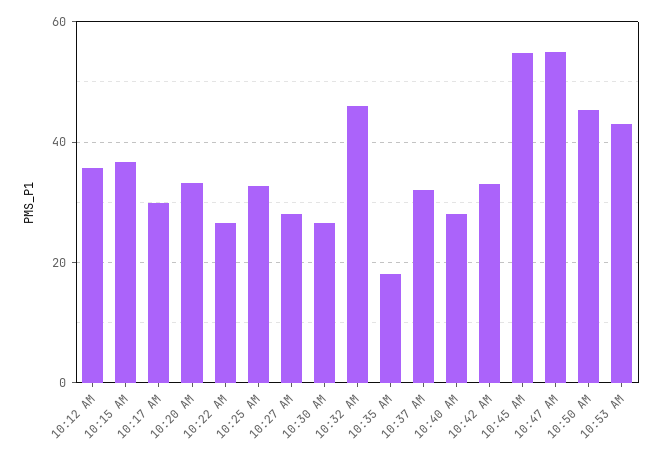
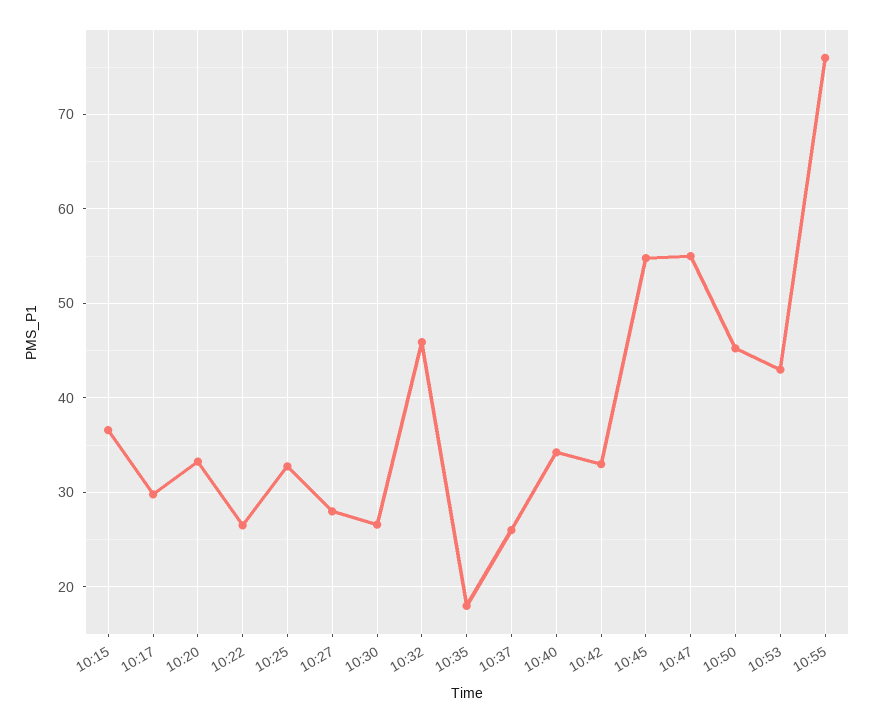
10:12 AM: 36 -> none
10:37 AM: 32 -> 26
10:40 AM: 28 -> 34
10:55: none -> 76

